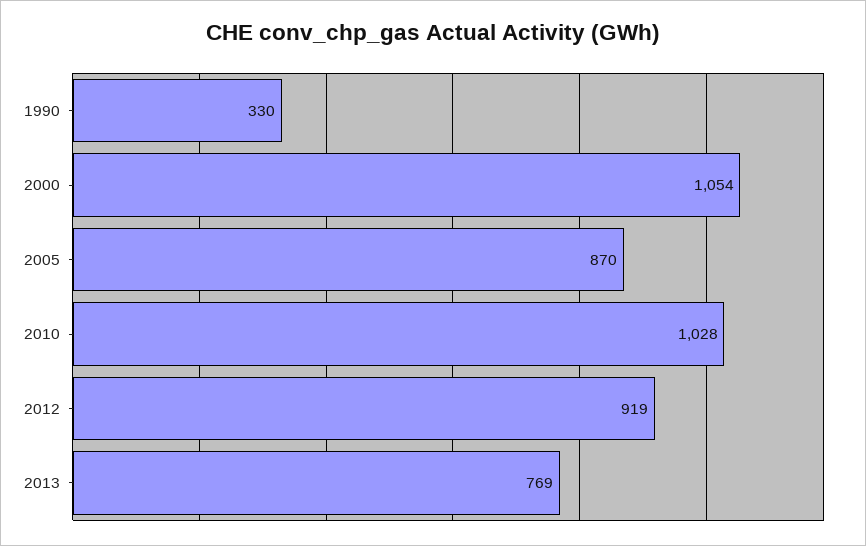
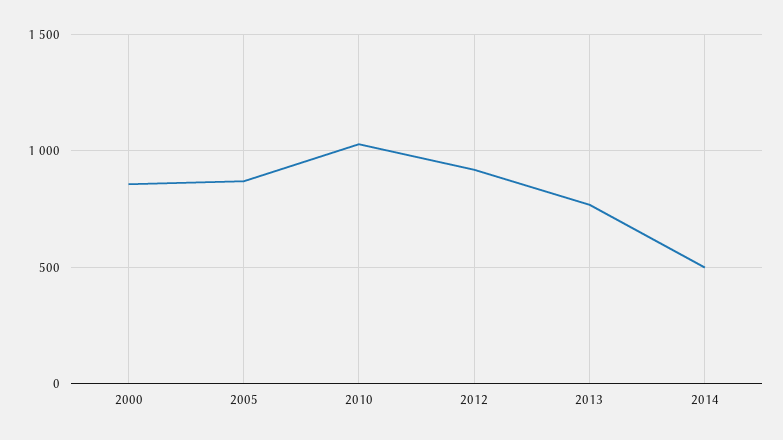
1990: 330 -> none
2000: 1054 -> 850
2014: none -> 500

